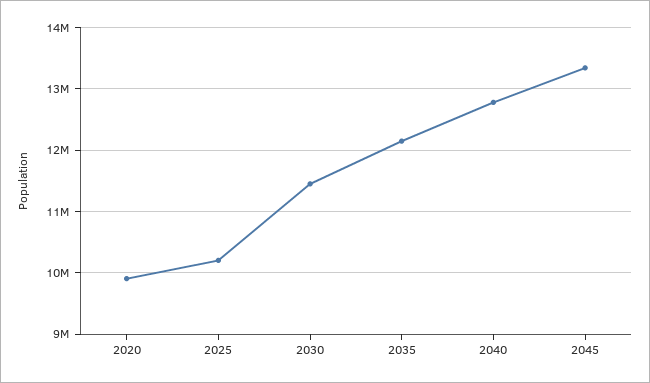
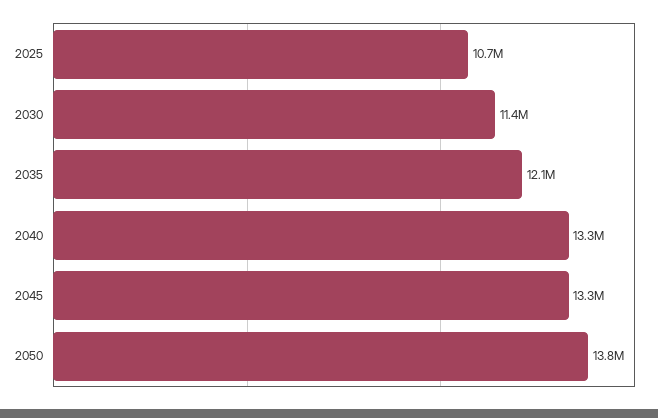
2020: 9900000 -> none
2025: 10200000 -> 10700000
2040: 12800000 -> 13300000
2050: none -> 13800000

